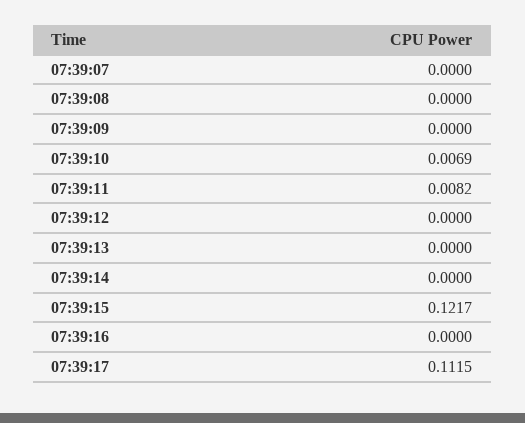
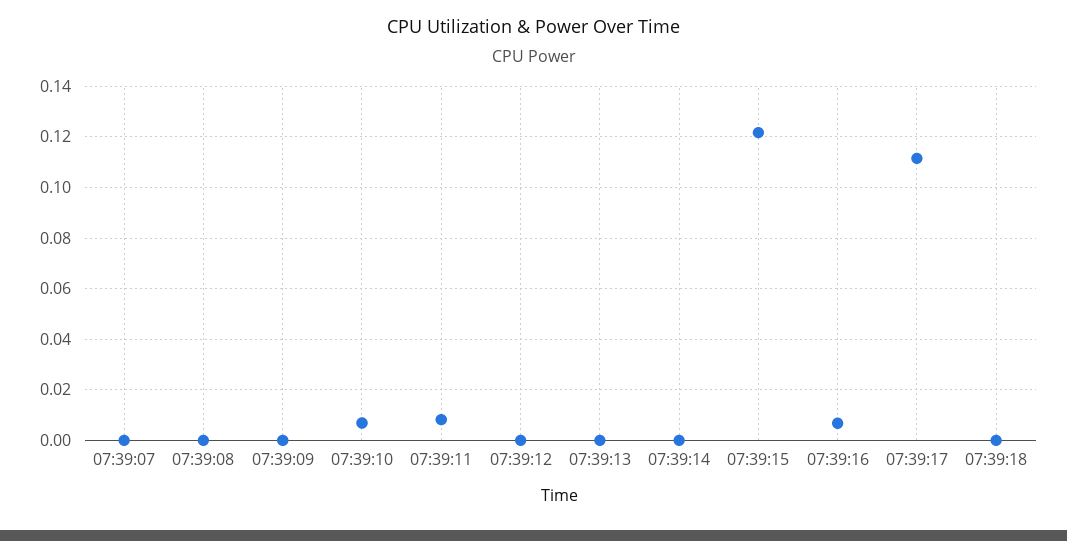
07:39:16: 0 -> 0.0075
07:39:18: none -> 0

